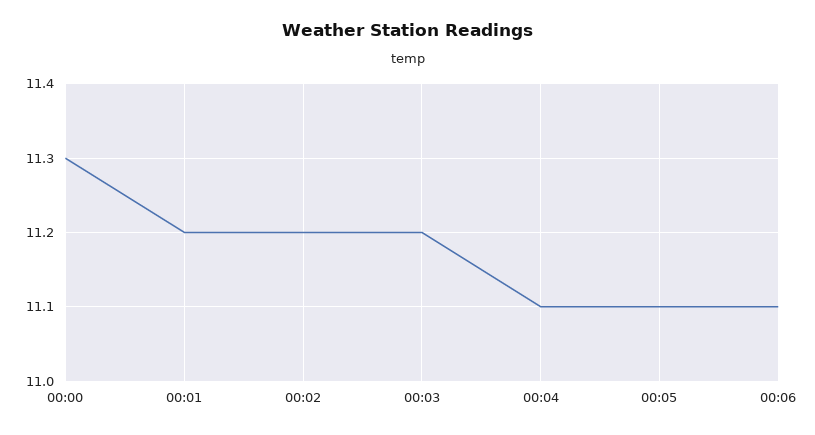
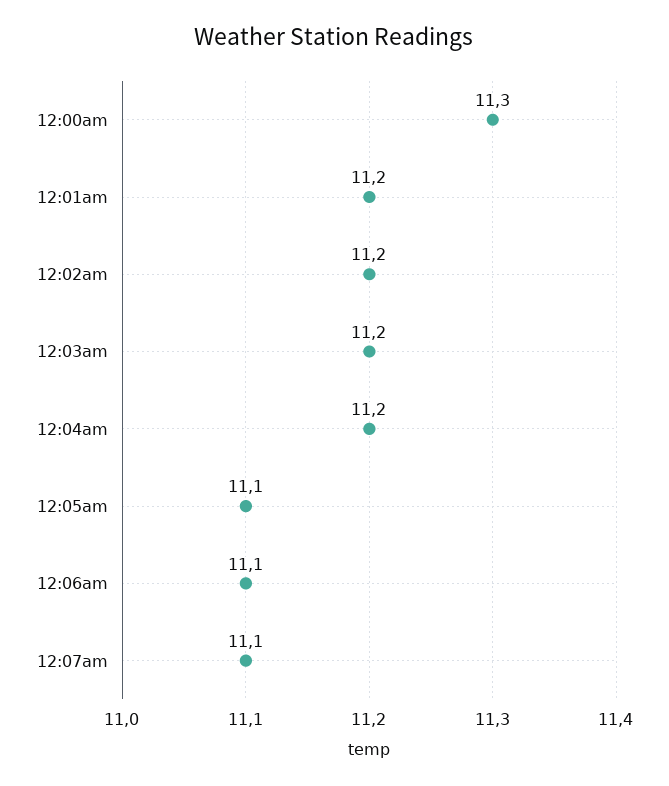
00:04: 11.1 -> 11.2
12:07am: none -> 11.1

